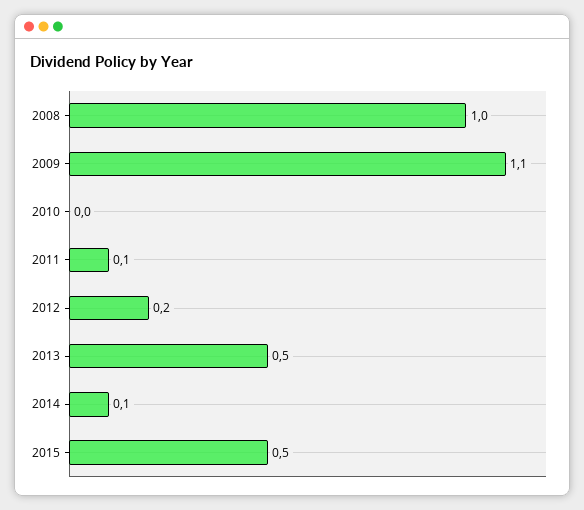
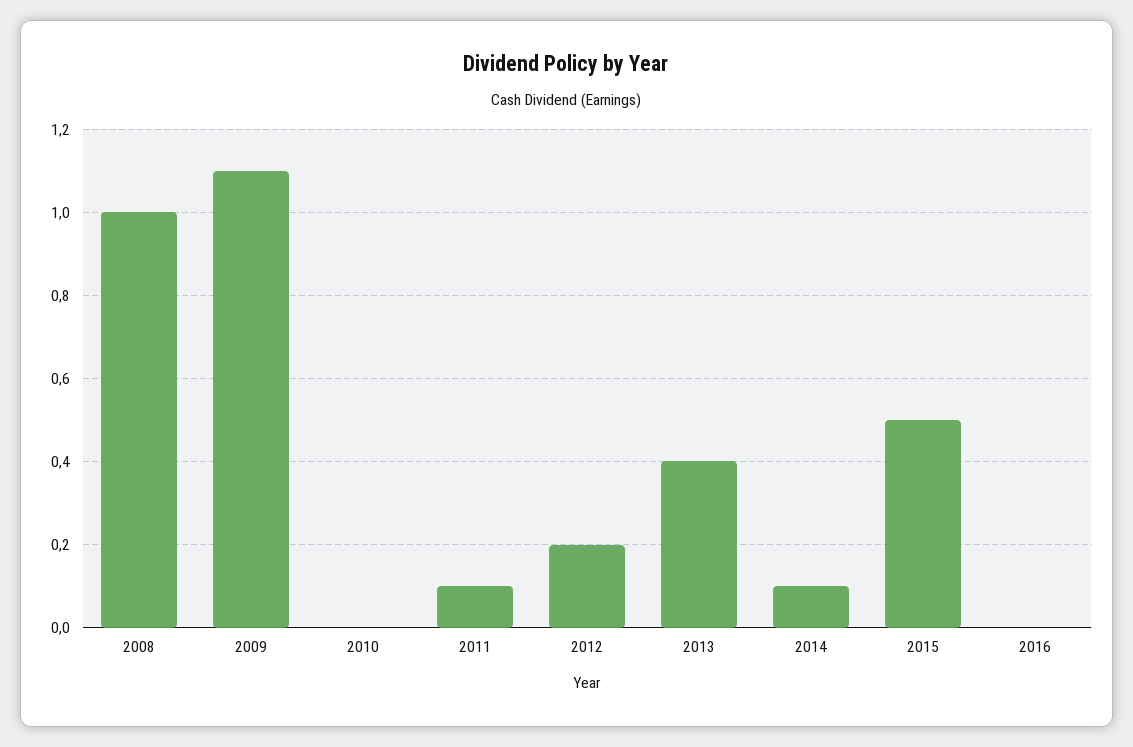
2013: 0.5 -> 0.4
2016: none -> 0

